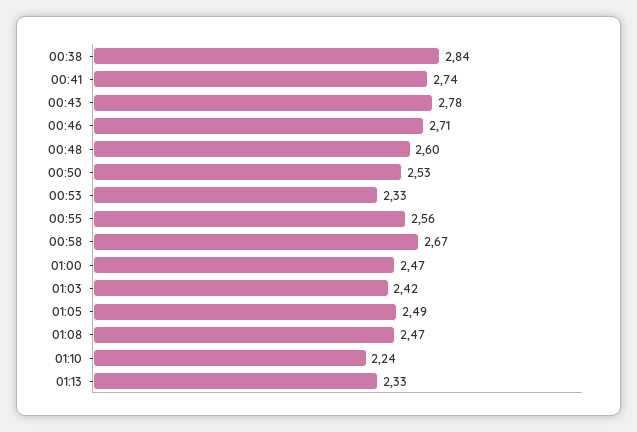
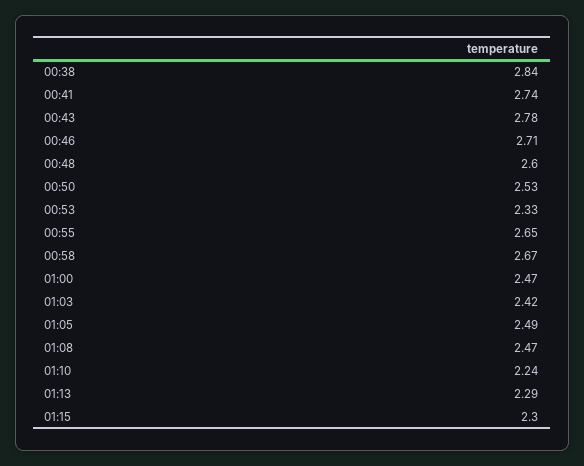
00:55: 2.56 -> 2.65
01:13: 2.33 -> 2.29
01:15: none -> 2.3

